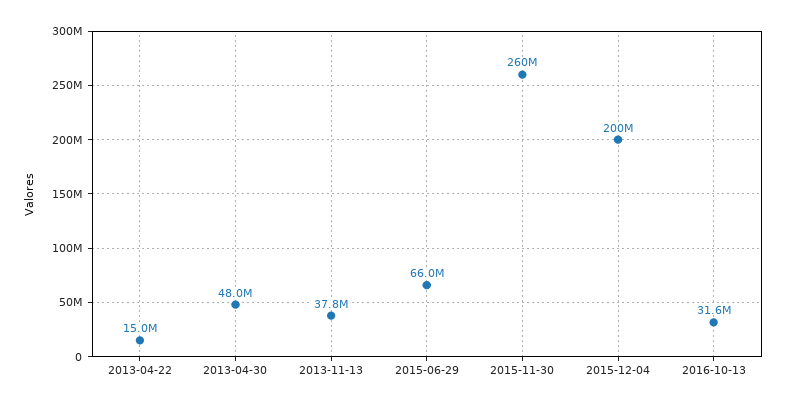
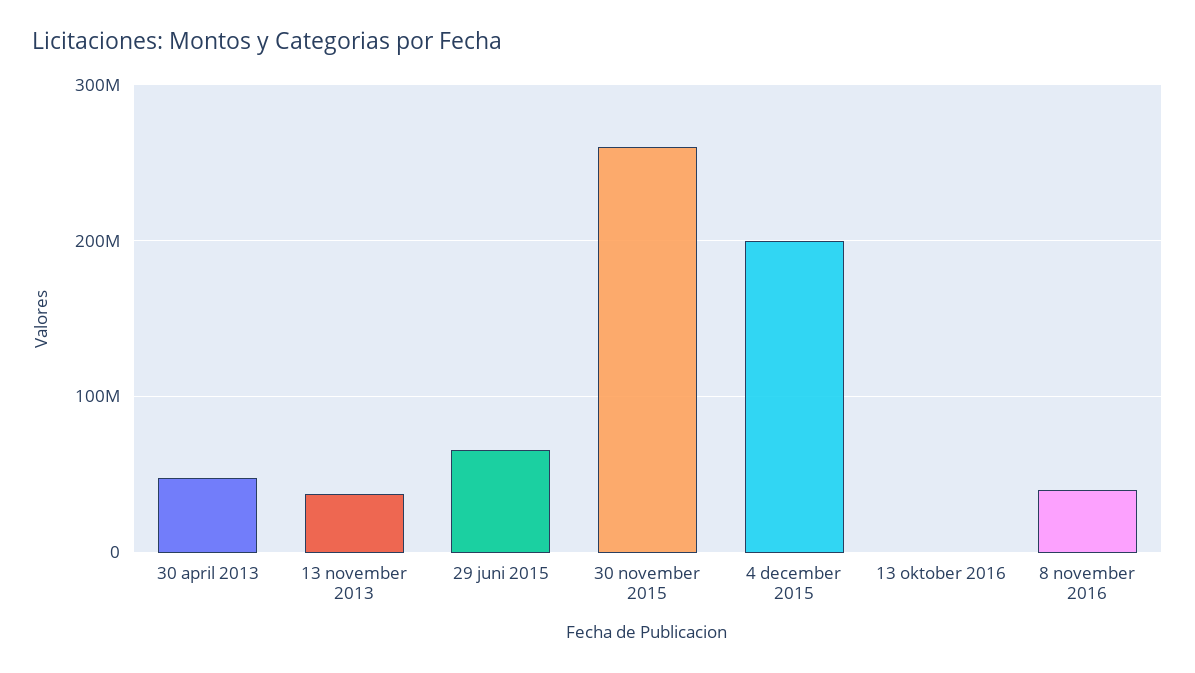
2013-04-22: 15000000 -> none
2016-10-13: 31600000 -> 0
8 november 2016: none -> 40000000

